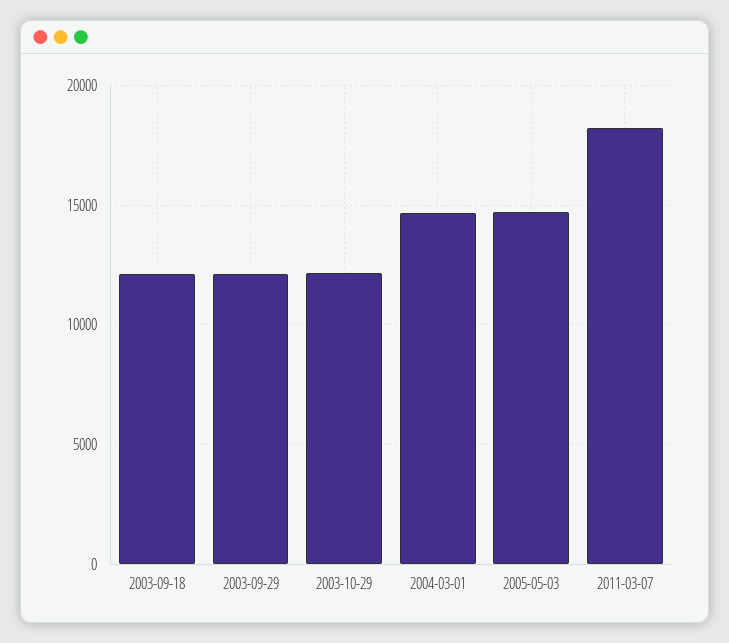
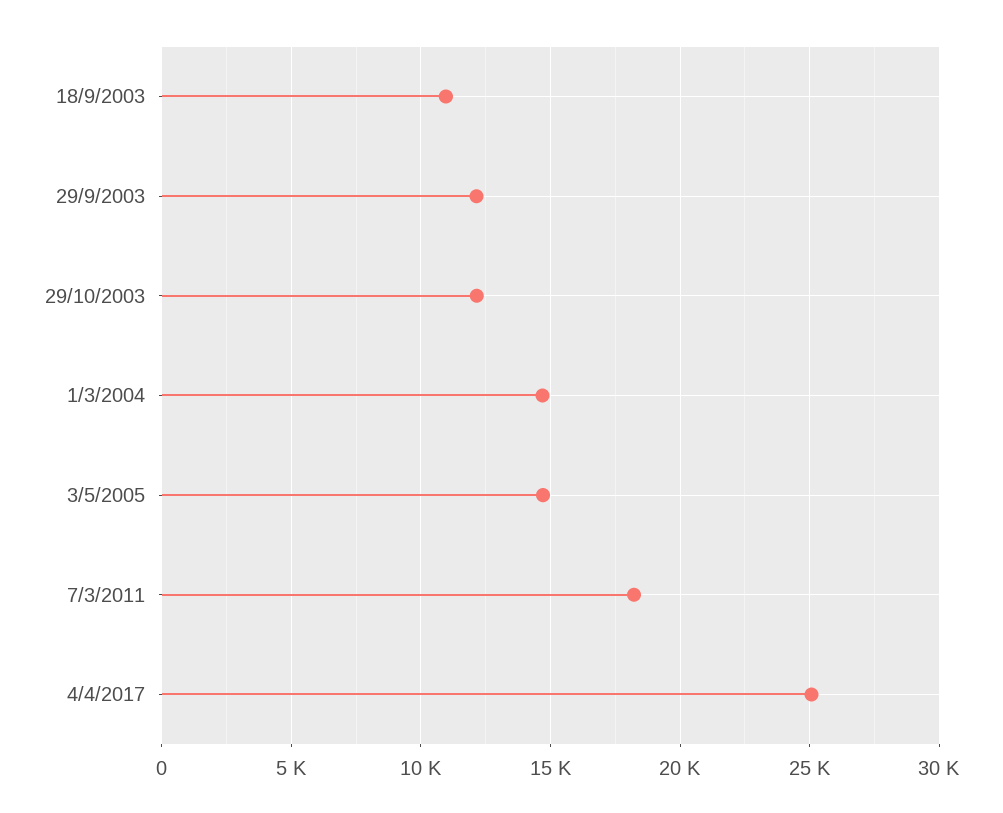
2003-09-18: 12000 -> 11000
4/4/2017: none -> 25000

